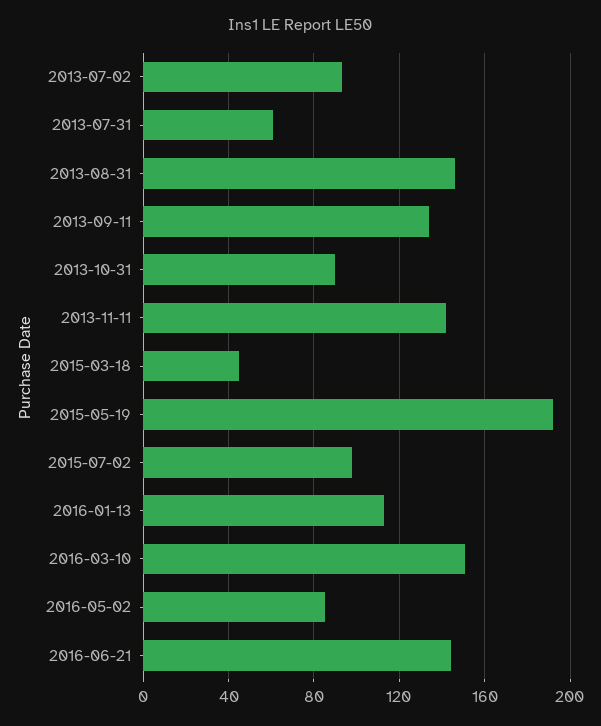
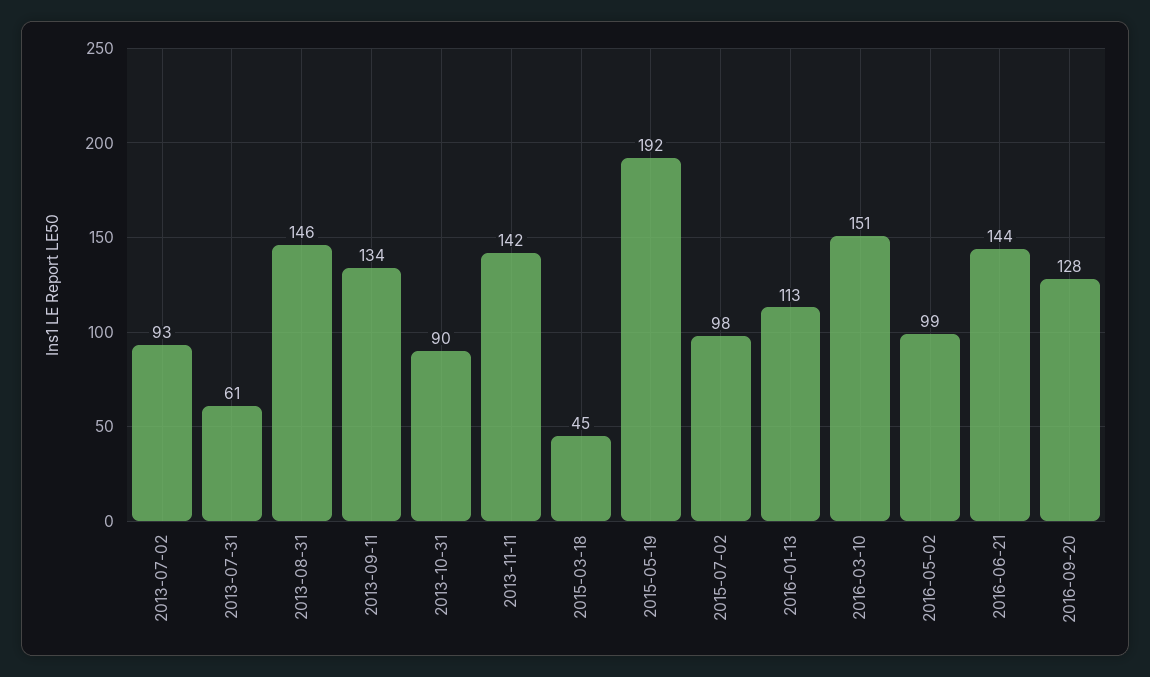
2016-05-02: 85 -> 99
2016-09-20: none -> 128

